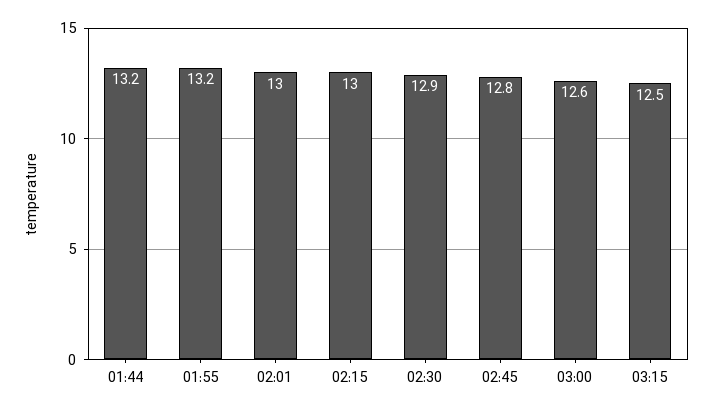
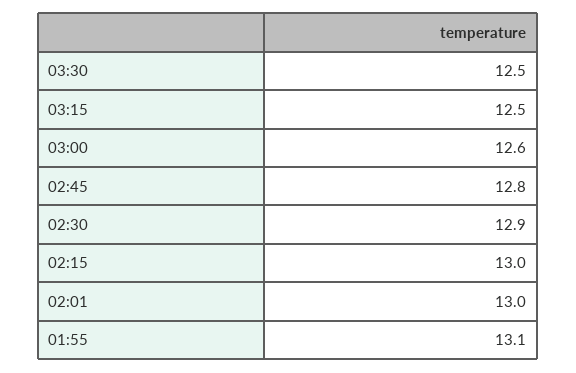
01:44: 13.2 -> none
01:55: 13.2 -> 13.1
03:30: none -> 12.5

